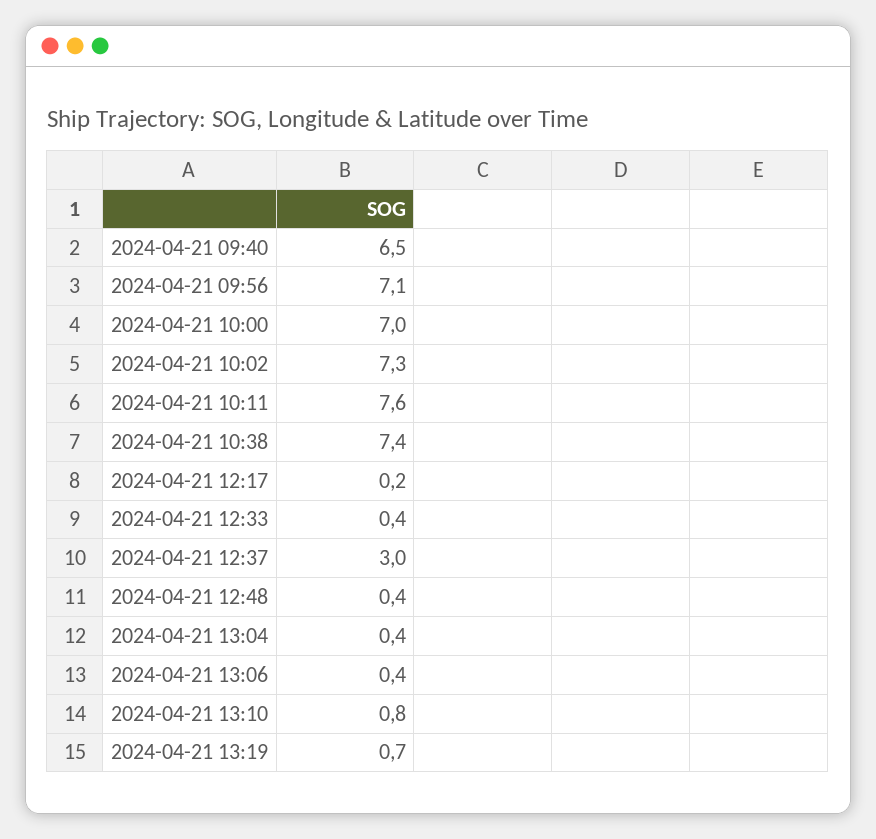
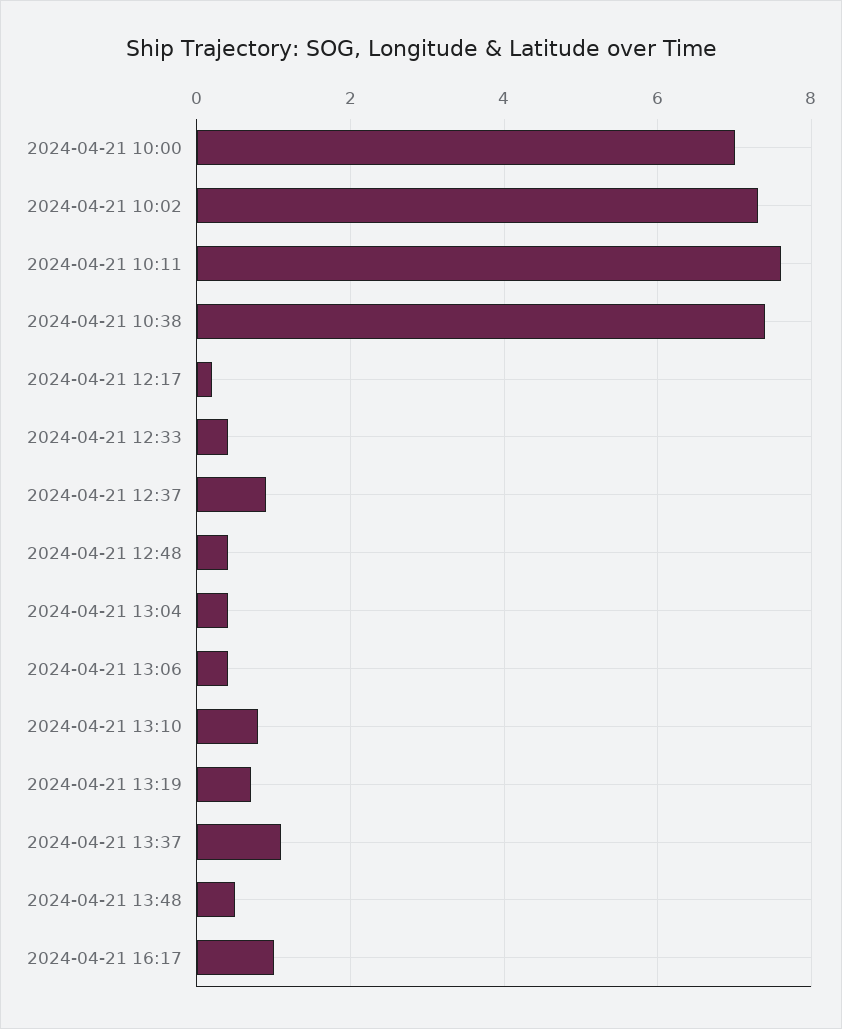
2024-04-21 09:40: 6.5 -> none
2024-04-21 09:56: 7.1 -> none
2024-04-21 12:37: 3 -> 1
2024-04-21 13:37: none -> 1
2024-04-21 13:48: none -> 0.5
2024-04-21 16:17: none -> 1

